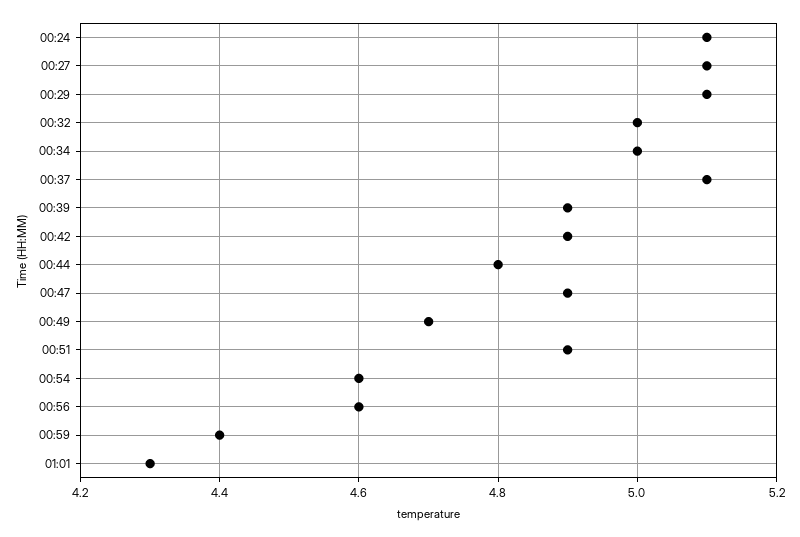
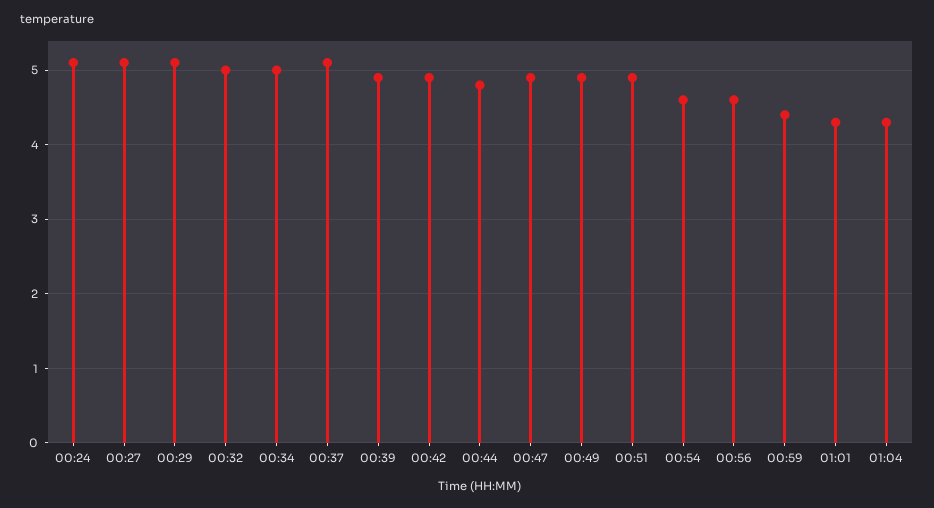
00:49: 4.7 -> 4.9
01:04: none -> 4.3

